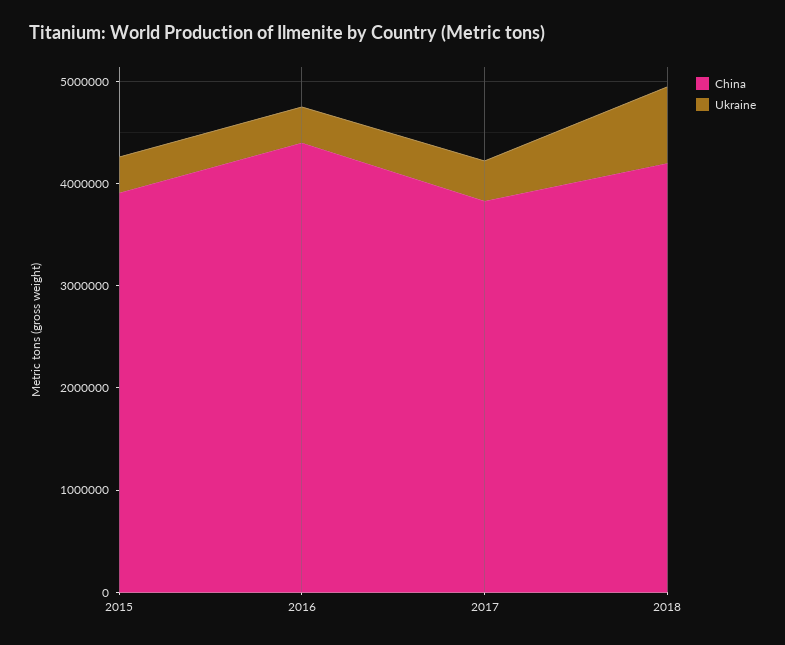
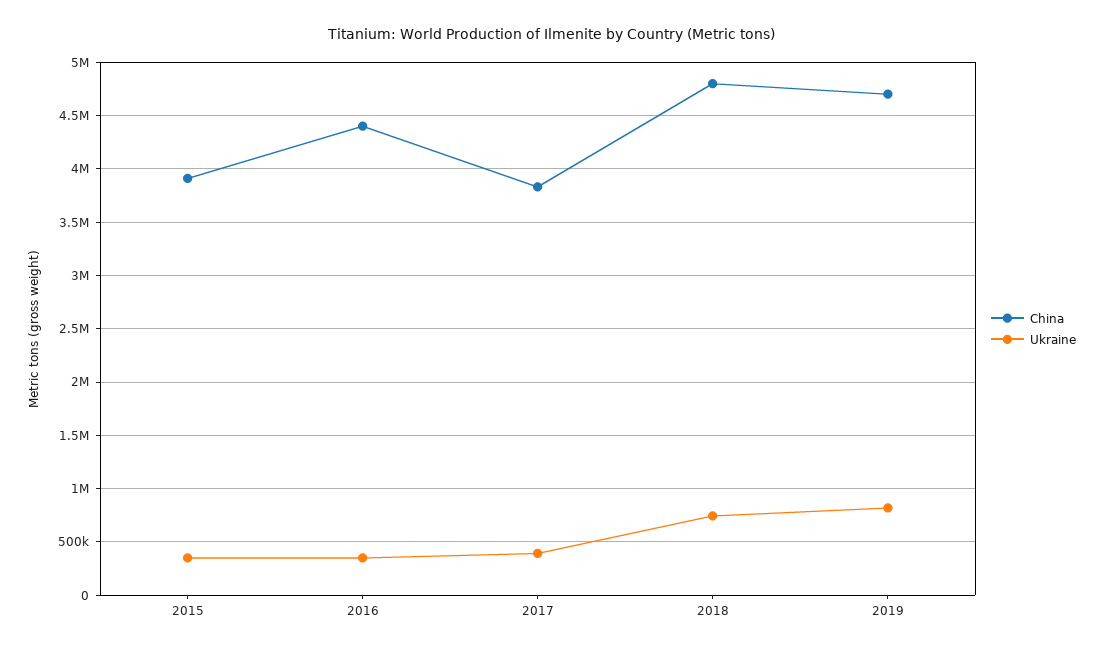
China, 2018: 4200000 -> 4800000
China, 2019: none -> 4700000
Ukraine, 2019: none -> 800000

